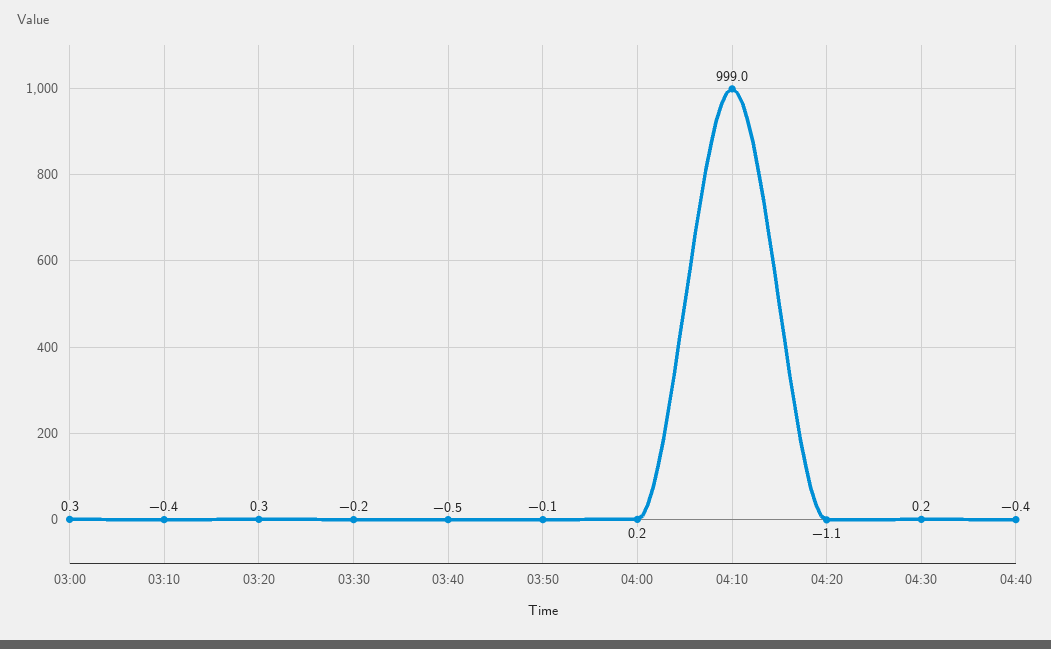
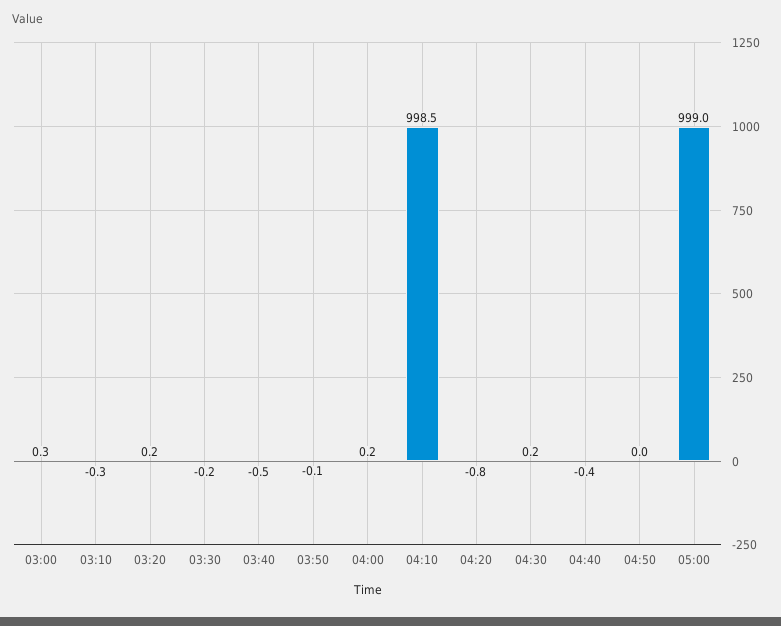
03:10: -0.4 -> -0.3
03:20: 0.3 -> 0.2
04:10: 999 -> 998.5
04:20: -1.1 -> -0.8
04:50: none -> 0
05:00: none -> 999

